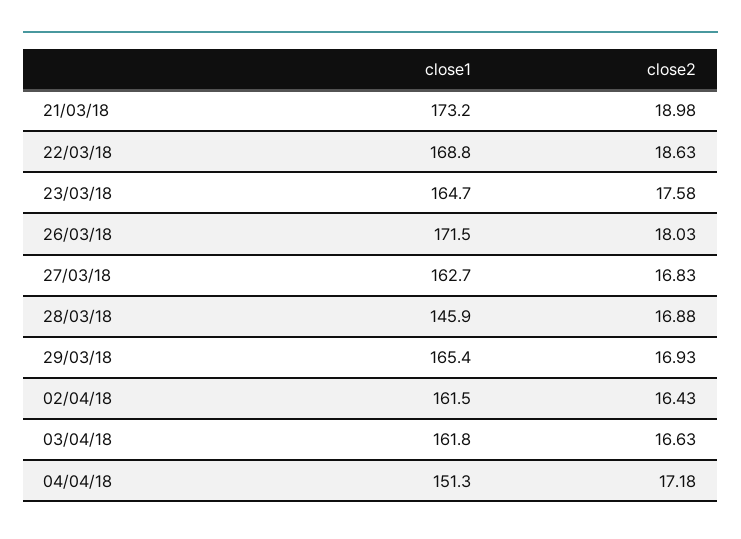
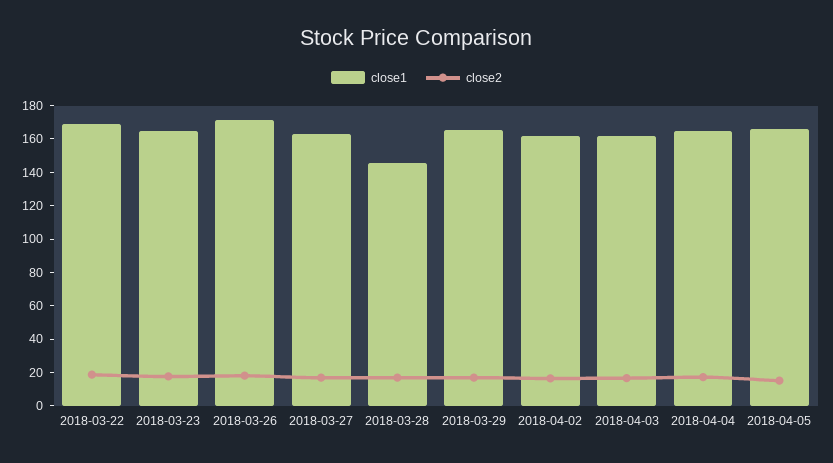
close1, 21/03/18: 173.2 -> none
close2, 21/03/18: 18.98 -> none
close1, 04/04/18: 151.3 -> 165
close1, 2018-04-05: none -> 165
close2, 2018-04-05: none -> 15

